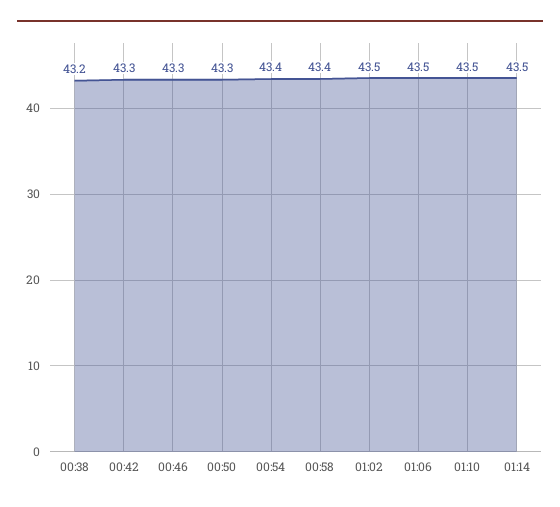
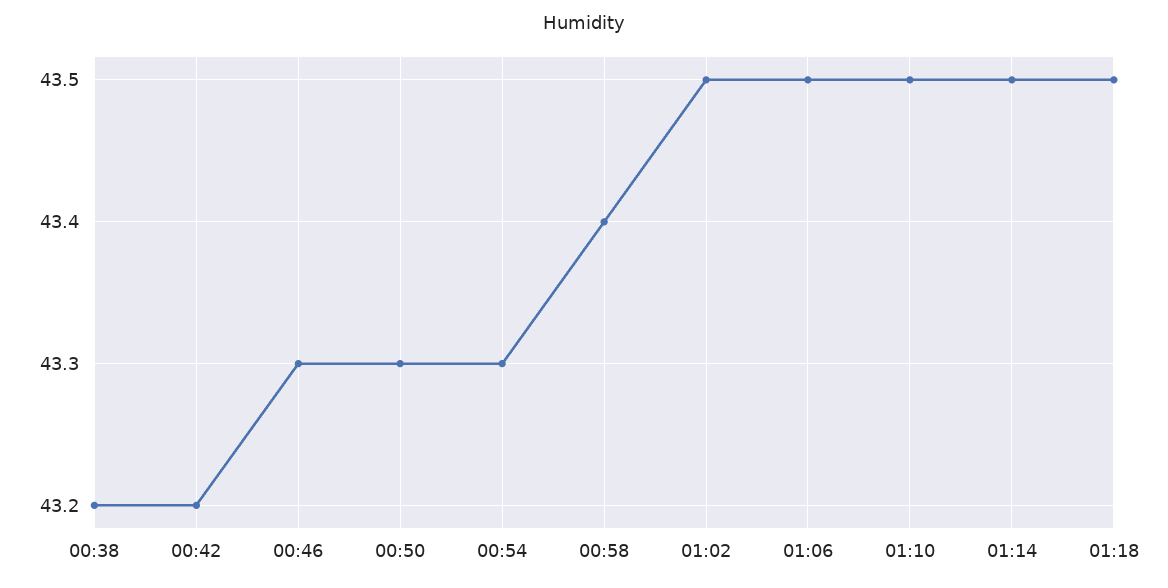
00:42: 43.3 -> 43.2
00:54: 43.4 -> 43.3
01:18: none -> 43.5

